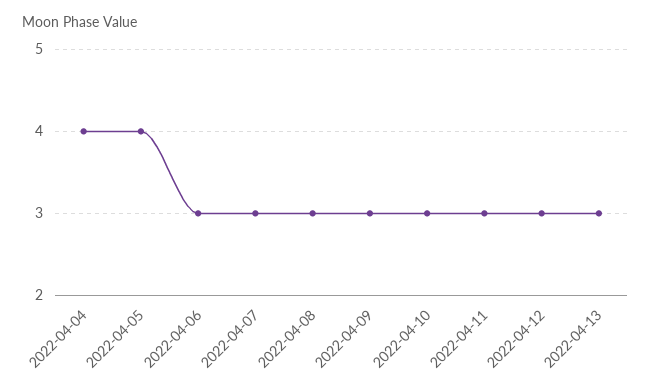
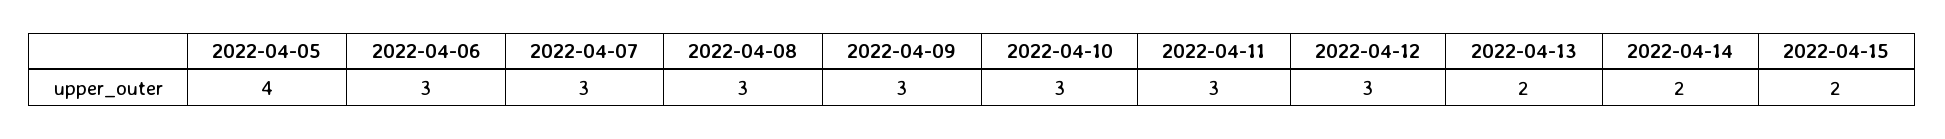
2022-04-04: 4 -> none
2022-04-13: 3 -> 2
2022-04-14: none -> 2
2022-04-15: none -> 2

